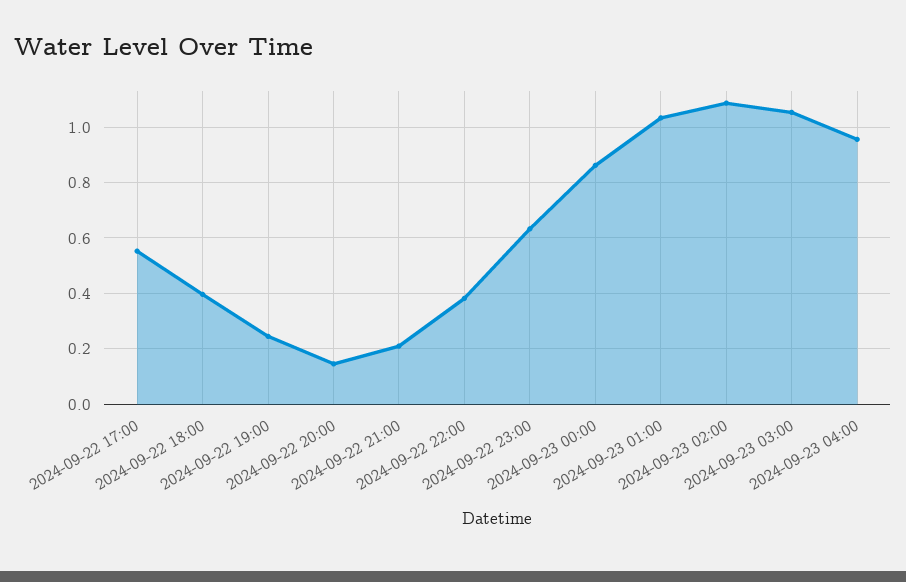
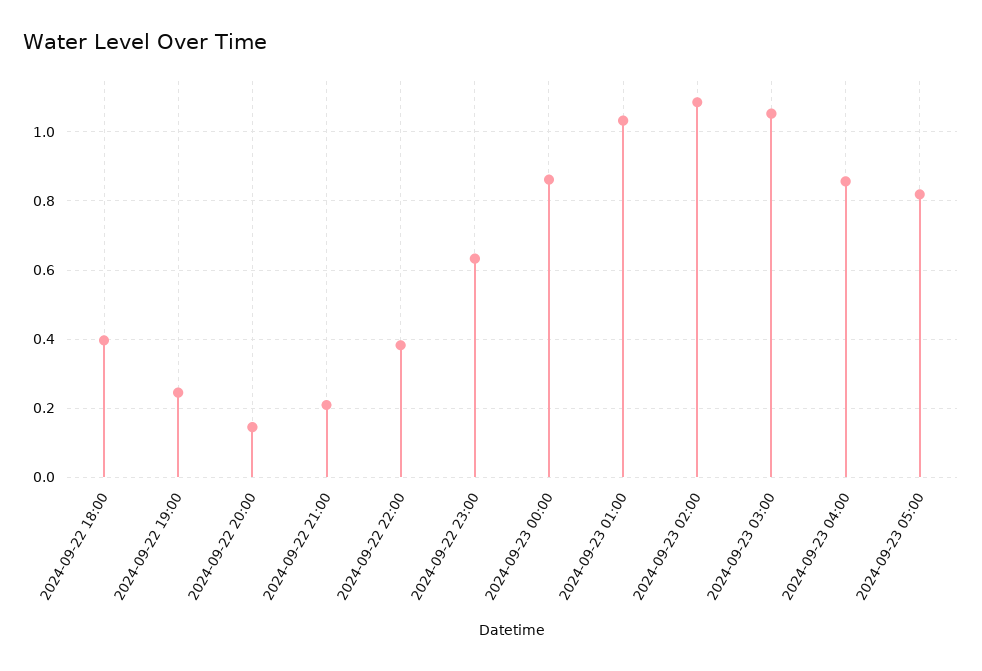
2024-09-22 17:00: 0.55 -> none
2024-09-23 04:00: 0.95 -> 0.86
2024-09-23 05:00: none -> 0.82

